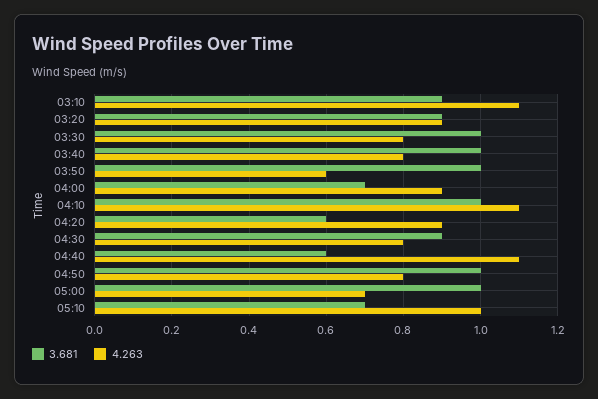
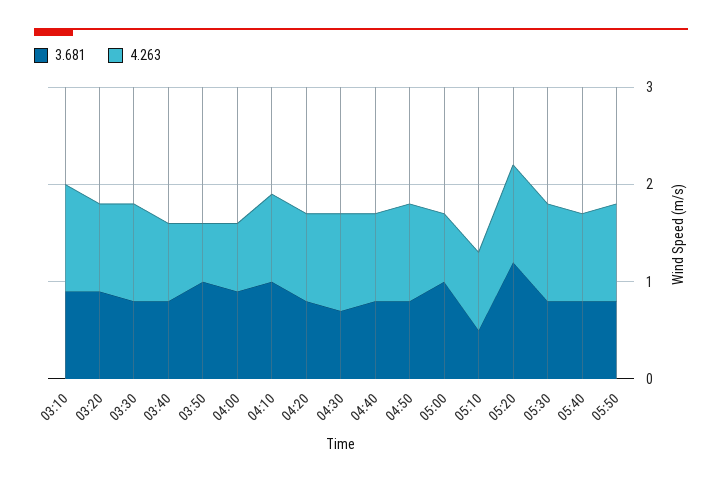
3.681, 03:30: 1 -> 0.8
4.263, 03:30: 0.8 -> 1
3.681, 03:40: 1 -> 0.8
3.681, 04:00: 0.7 -> 0.9
4.263, 04:00: 0.9 -> 0.7
4.263, 04:10: 1.1 -> 0.9
3.681, 04:20: 0.6 -> 0.8
3.681, 04:30: 0.9 -> 0.7
4.263, 04:30: 0.8 -> 1
3.681, 04:40: 0.6 -> 0.8
4.263, 04:40: 1.1 -> 0.9
3.681, 04:50: 1 -> 0.8
4.263, 04:50: 0.8 -> 1
3.681, 05:10: 0.7 -> 0.5
4.263, 05:10: 1 -> 0.8
3.681, 05:20: none -> 1.2
4.263, 05:20: none -> 1
3.681, 05:30: none -> 0.8
4.263, 05:30: none -> 1
3.681, 05:40: none -> 0.8
4.263, 05:40: none -> 0.9
3.681, 05:50: none -> 0.8
4.263, 05:50: none -> 1

